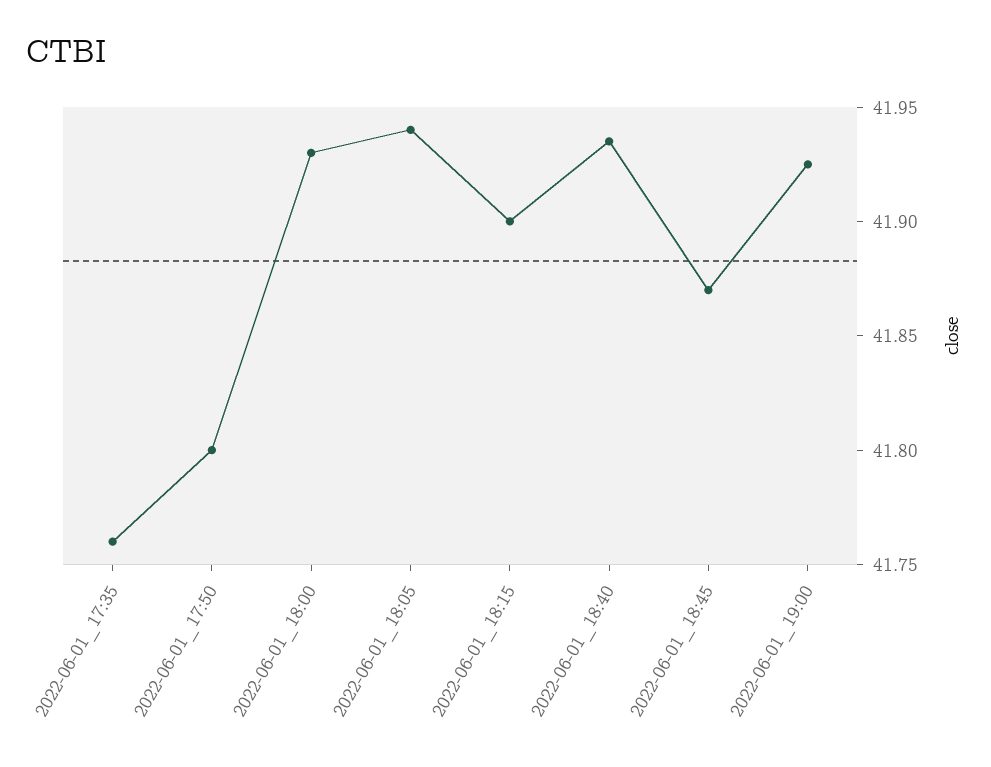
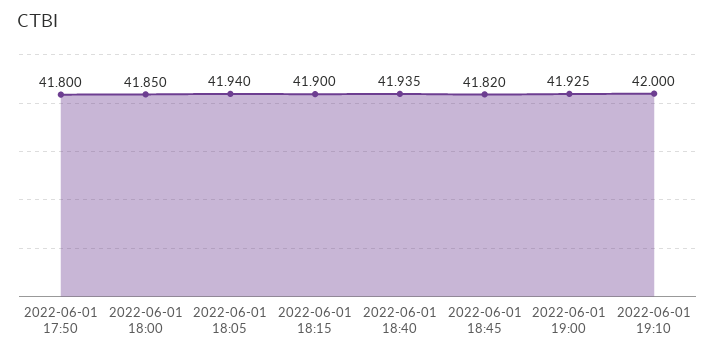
2022-06-01_17:35: 41.76 -> none
2022-06-01_18:00: 41.93 -> 41.85
2022-06-01_18:45: 41.87 -> 41.82
2022-06-01 19:10: none -> 42

